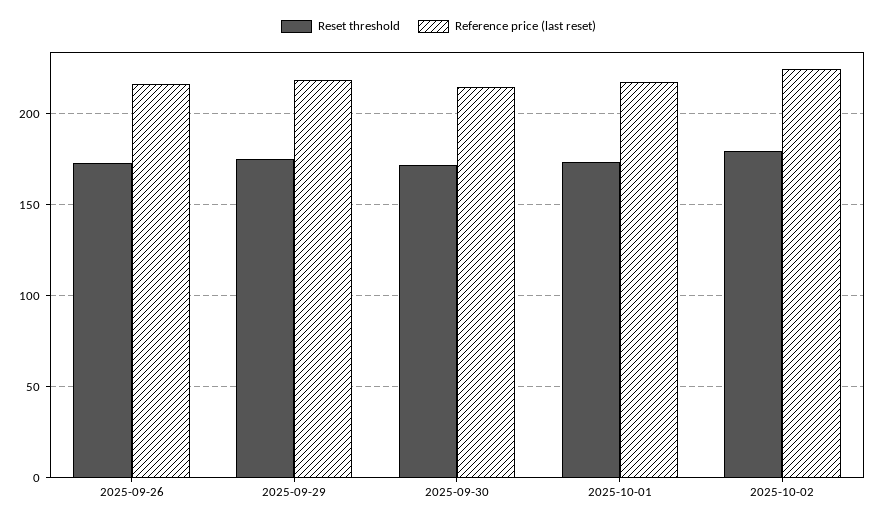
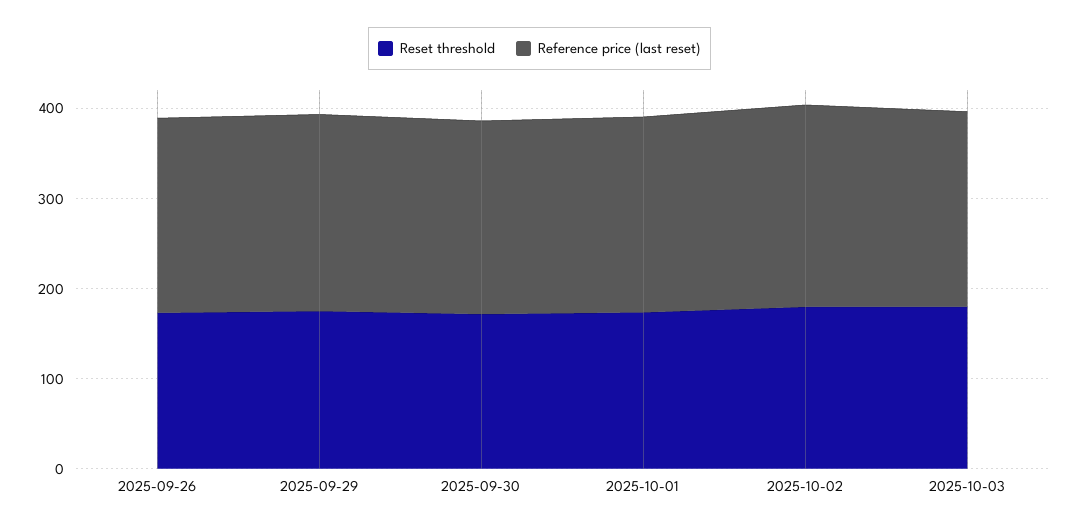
Reset threshold, 2025-10-03: none -> 180
Reference price (last reset), 2025-10-03: none -> 220

